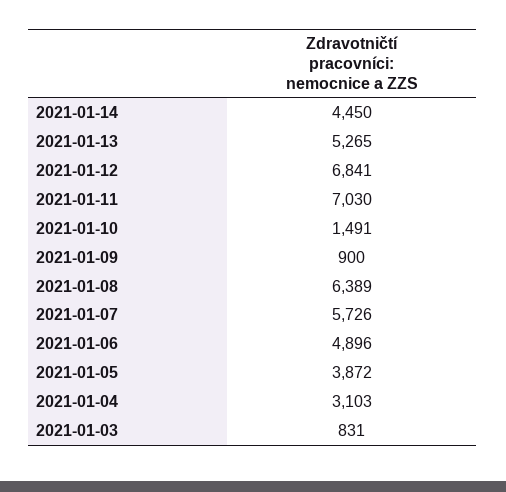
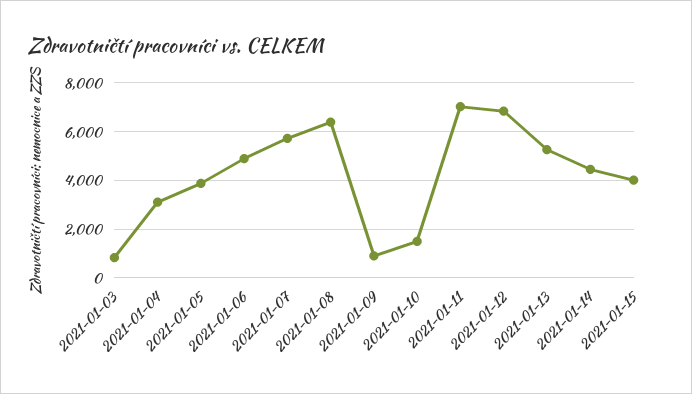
2021-01-15: none -> 4000

